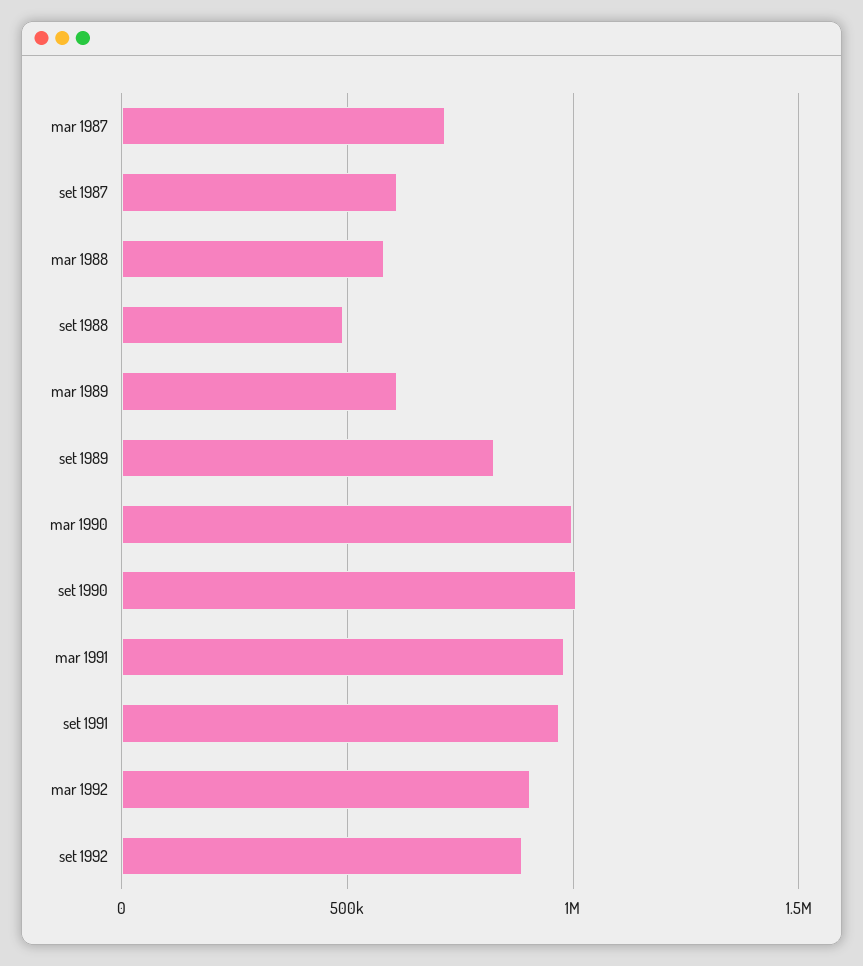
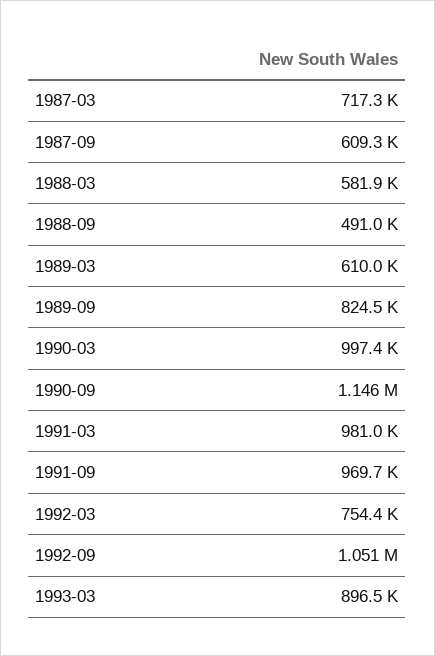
set 1990: 1000000 -> 1146000
mar 1992: 900000 -> 754400
set 1992: 900000 -> 1051000
1993-03: none -> 896500

